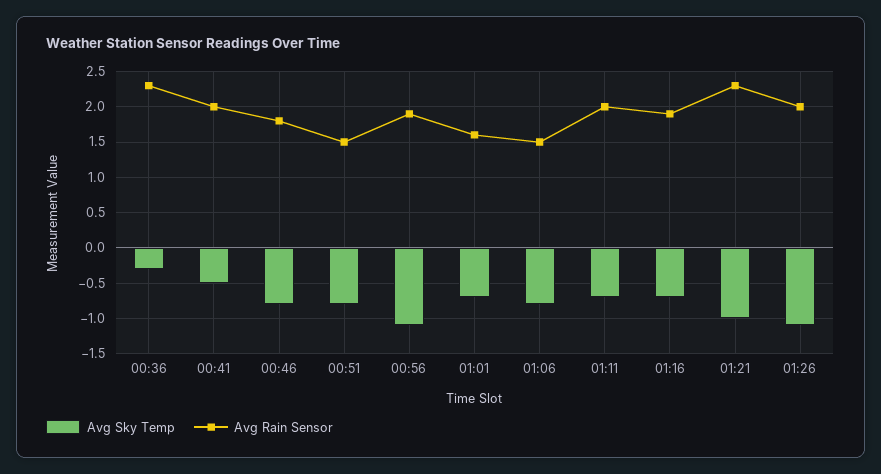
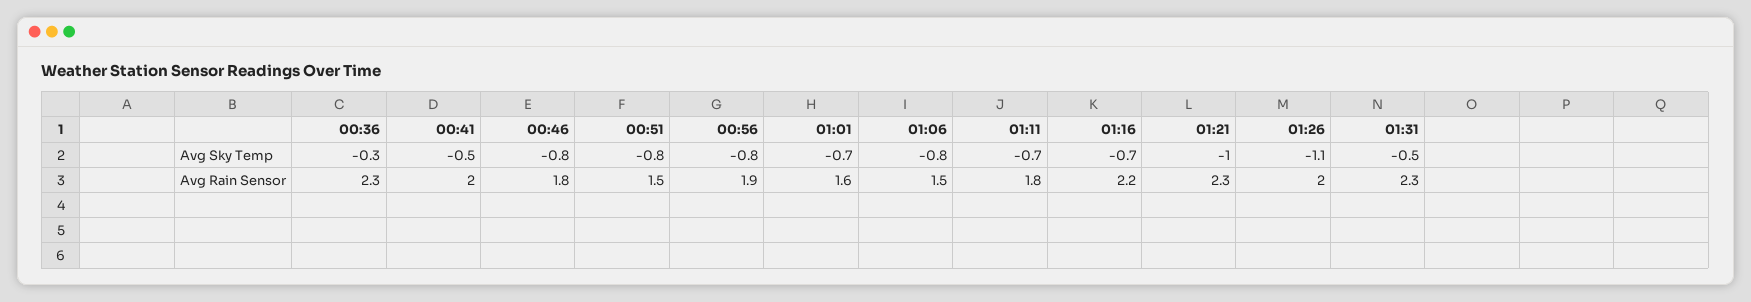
Avg Sky Temp, 00:56: -1.1 -> -0.8
Avg Rain Sensor, 01:11: 2 -> 1.8
Avg Rain Sensor, 01:16: 1.9 -> 2.2
Avg Sky Temp, 01:31: none -> -0.5
Avg Rain Sensor, 01:31: none -> 2.3

